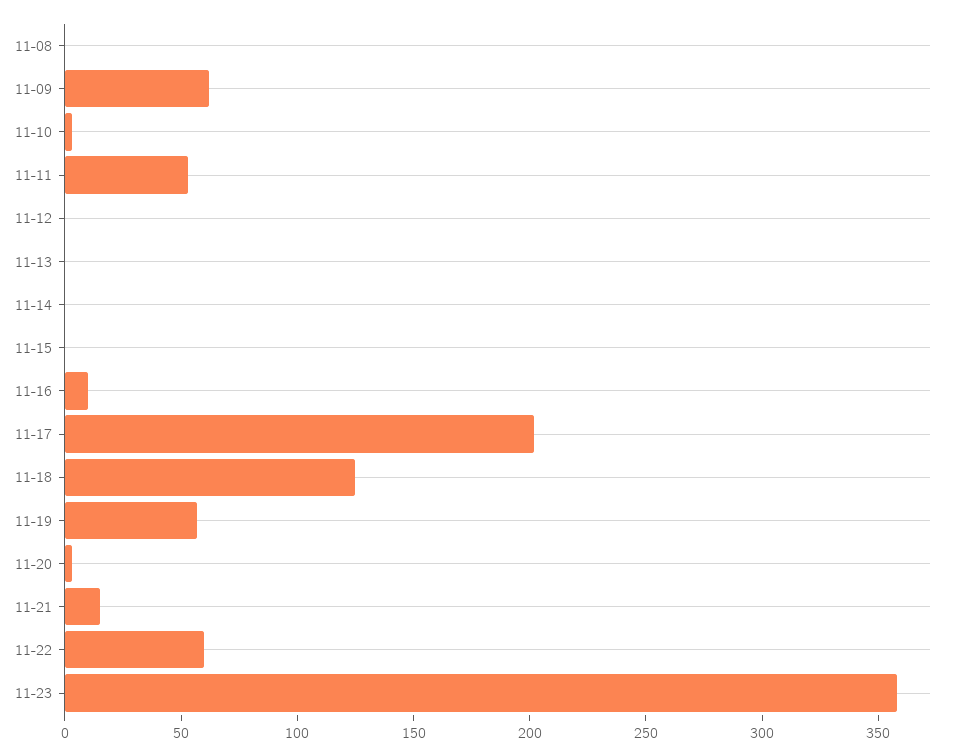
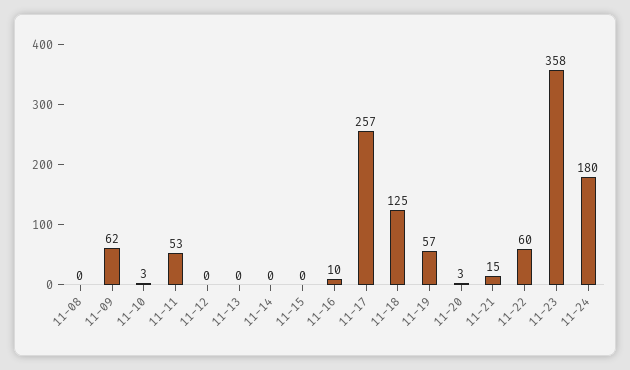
11-17: 200 -> 257
11-24: none -> 180

